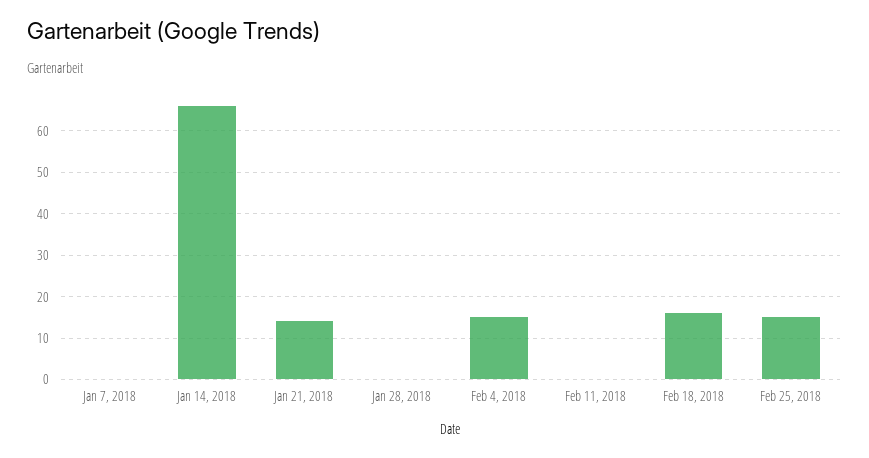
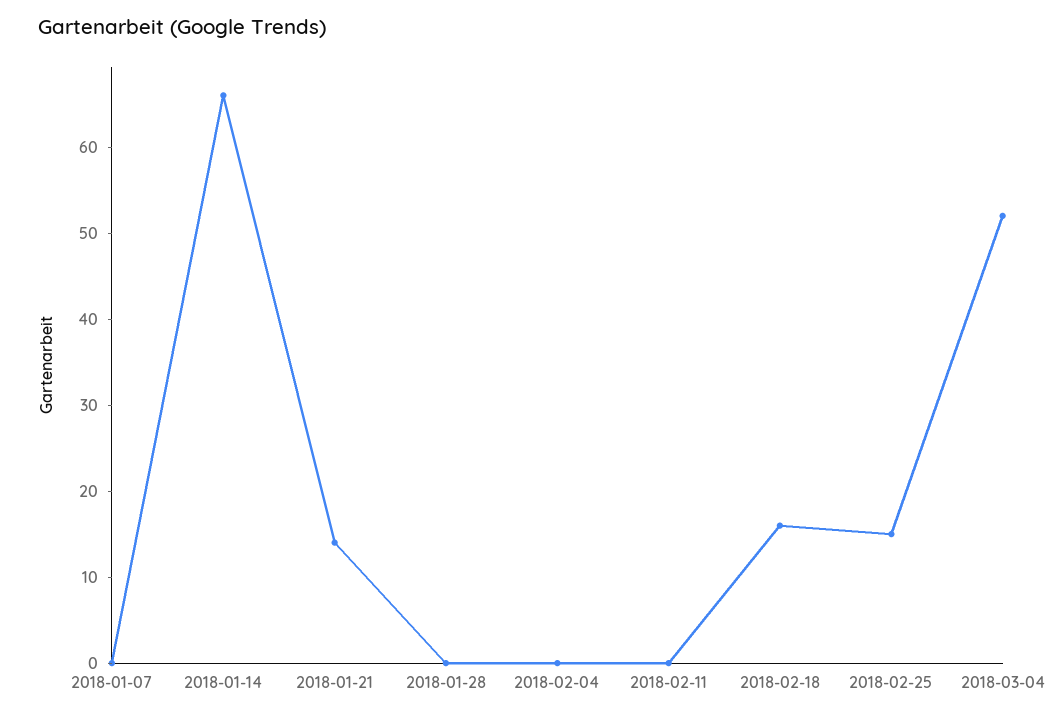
Feb 4, 2018: 15 -> 0
2018-03-04: none -> 52

